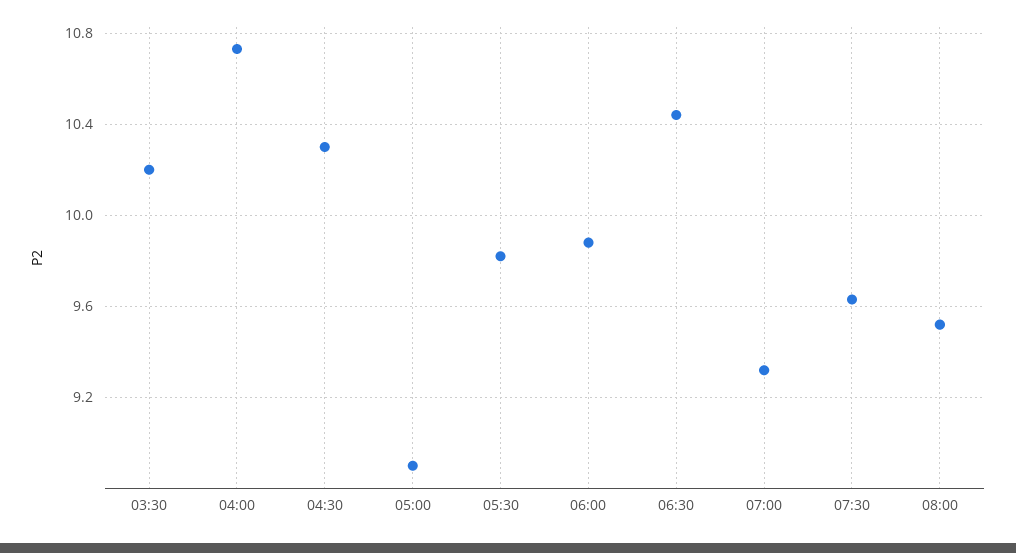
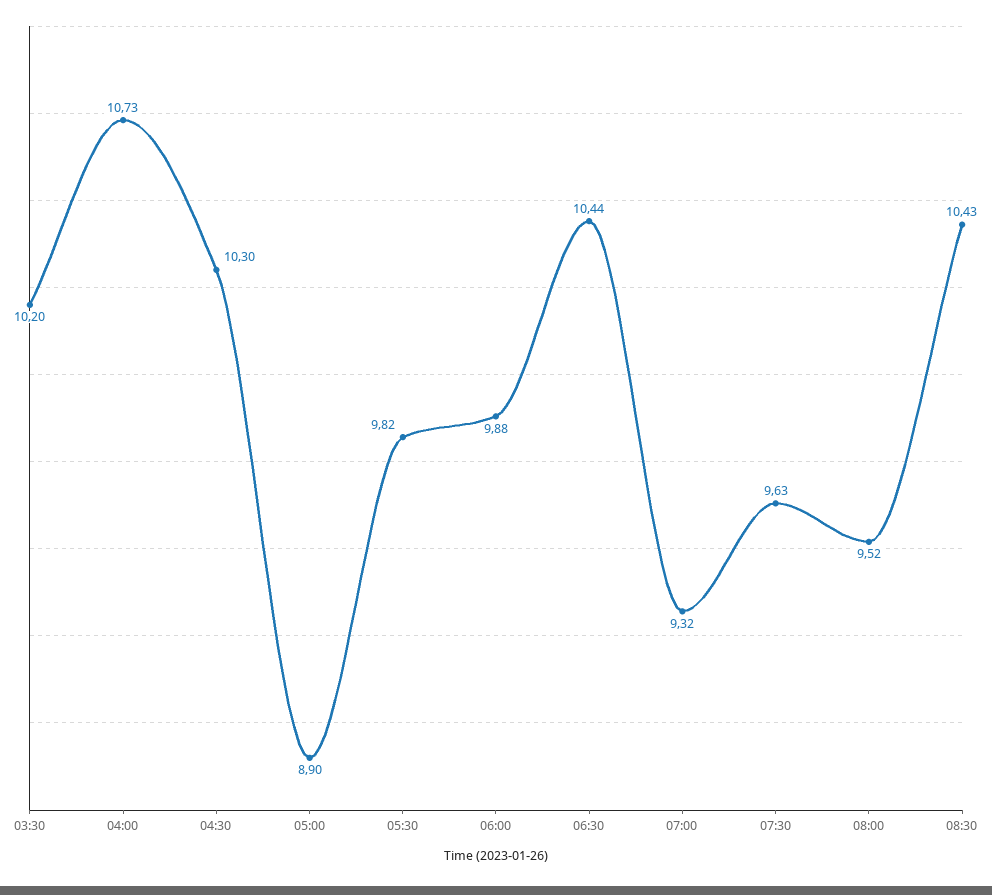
08:30: none -> 10.43

